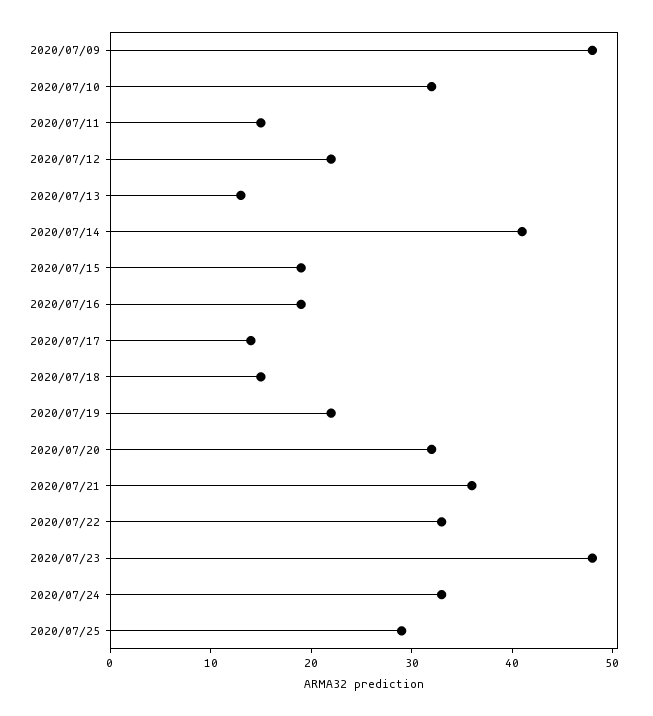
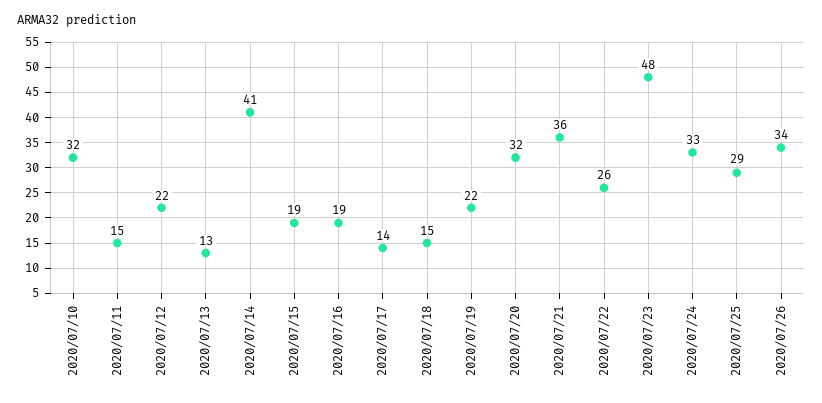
2020/07/09: 48 -> none
2020/07/22: 33 -> 26
2020/07/26: none -> 34

